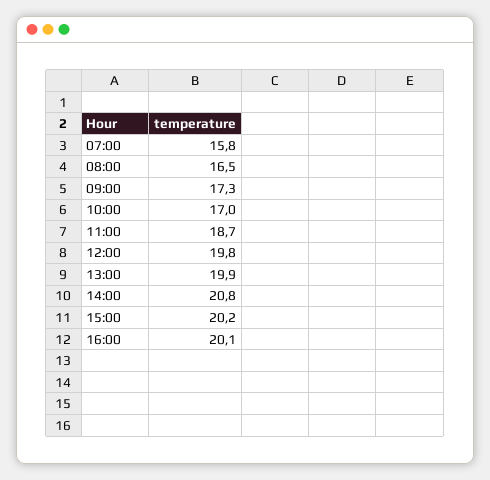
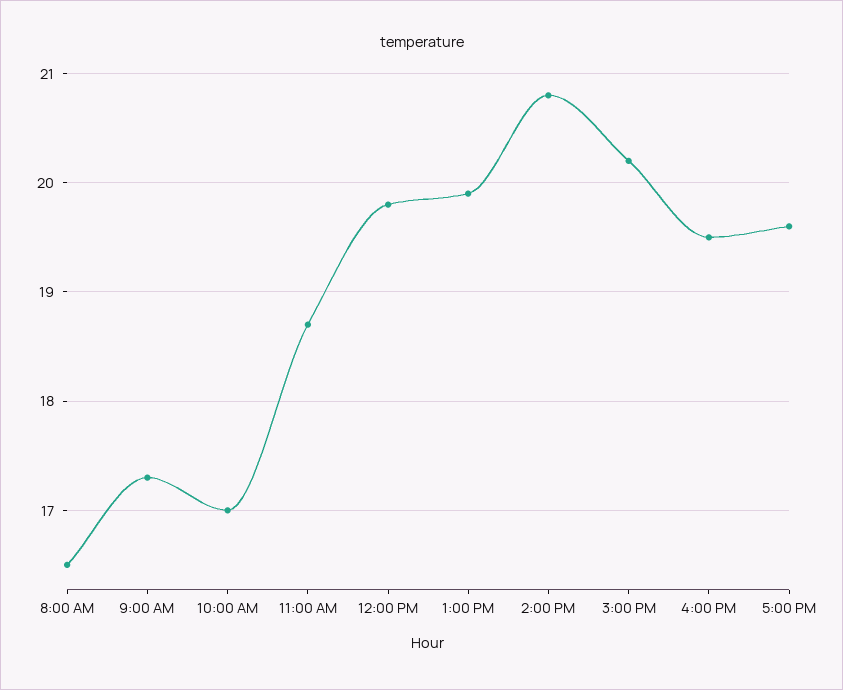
07:00: 15.8 -> none
16:00: 20.1 -> 19.5
5:00 PM: none -> 19.6

